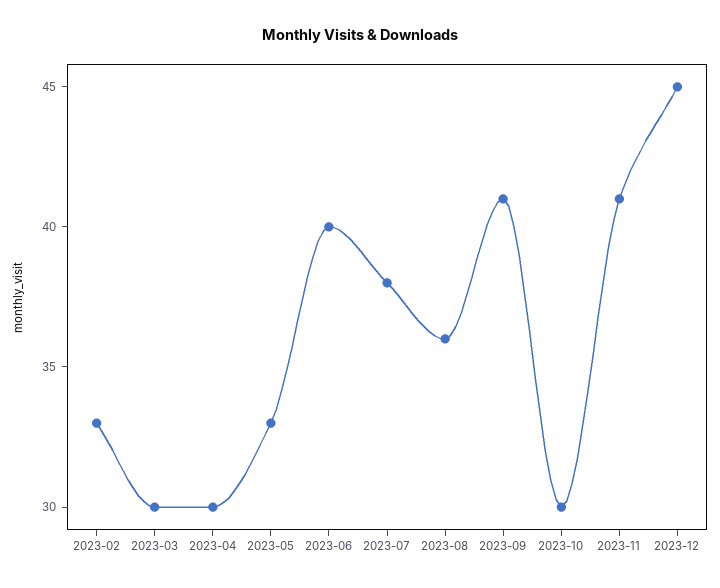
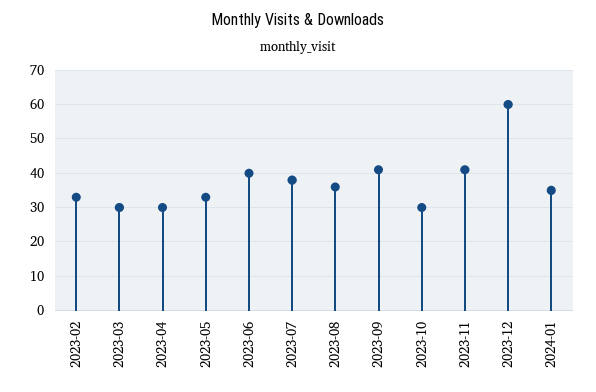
2023-12: 45 -> 60
2024-01: none -> 35

